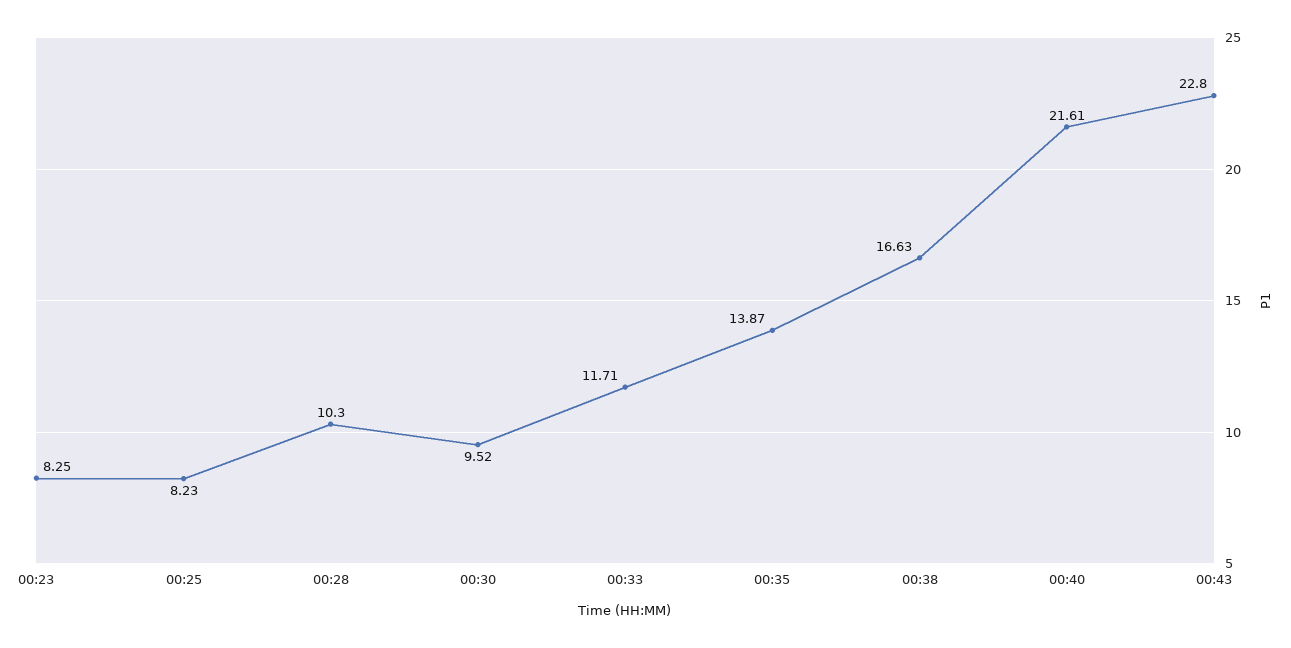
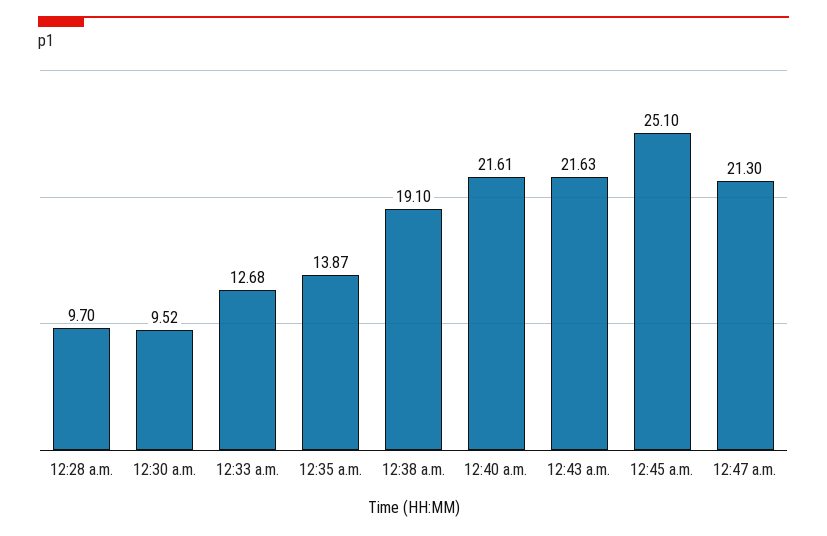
00:23: 8.25 -> none
00:25: 8.23 -> none
00:28: 10.3 -> 9.7
00:33: 11.71 -> 12.68
00:38: 16.63 -> 19.1
00:43: 22.8 -> 21.63
12:45 a.m.: none -> 25.1
12:47 a.m.: none -> 21.3

